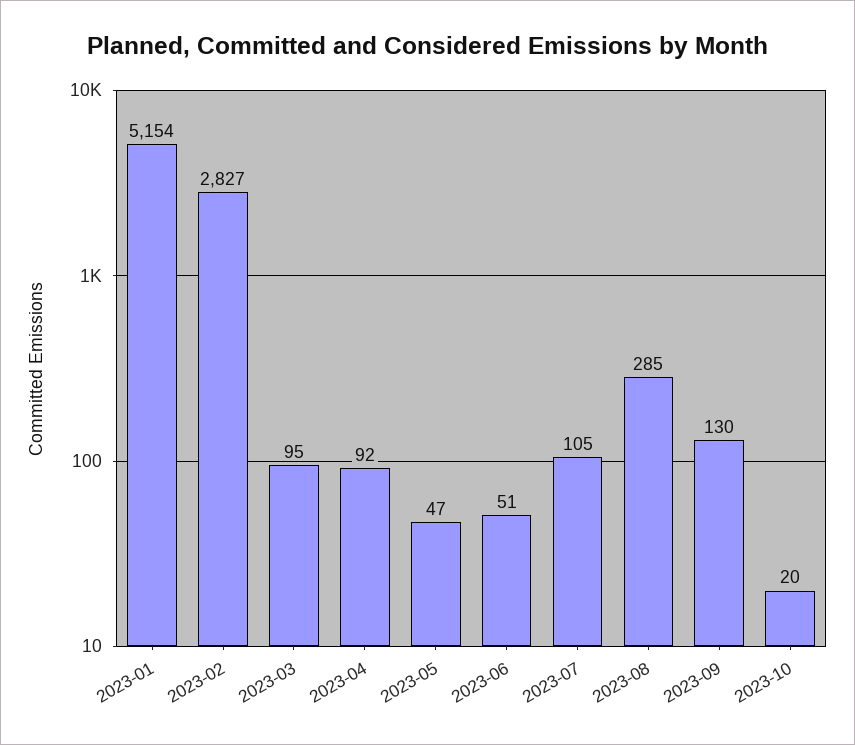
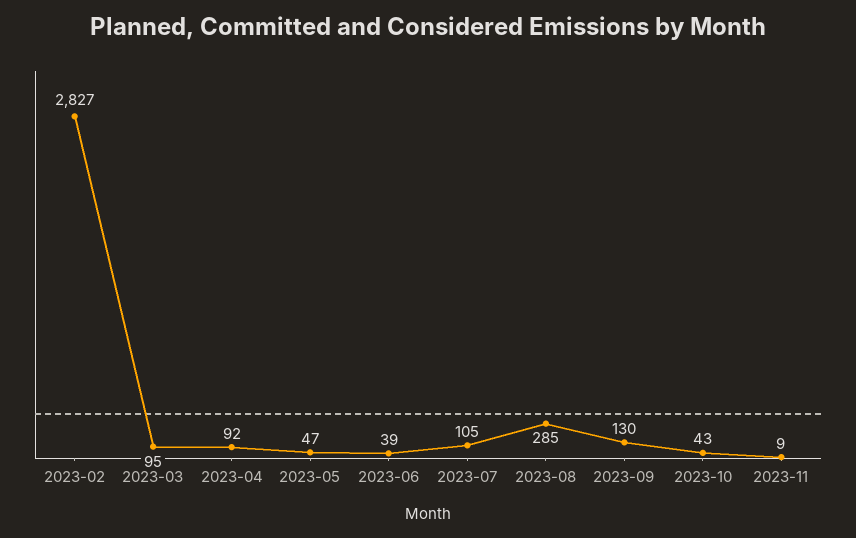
2023-01: 5154 -> none
2023-06: 51 -> 39
2023-10: 20 -> 43
2023-11: none -> 9

